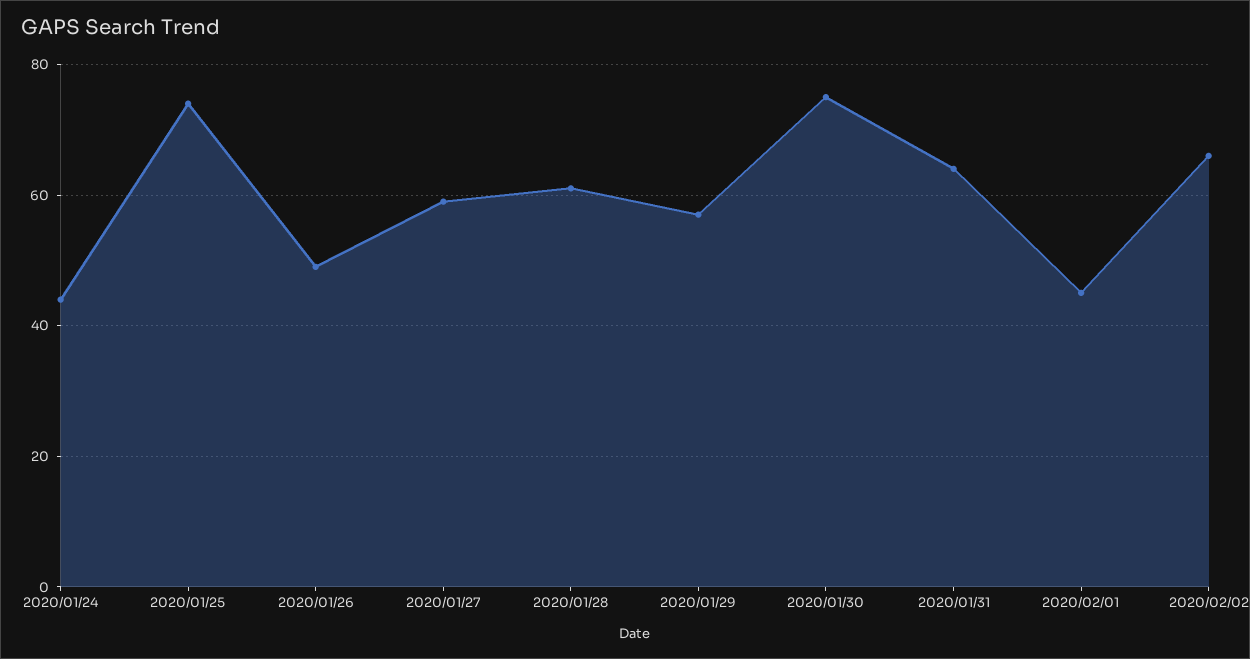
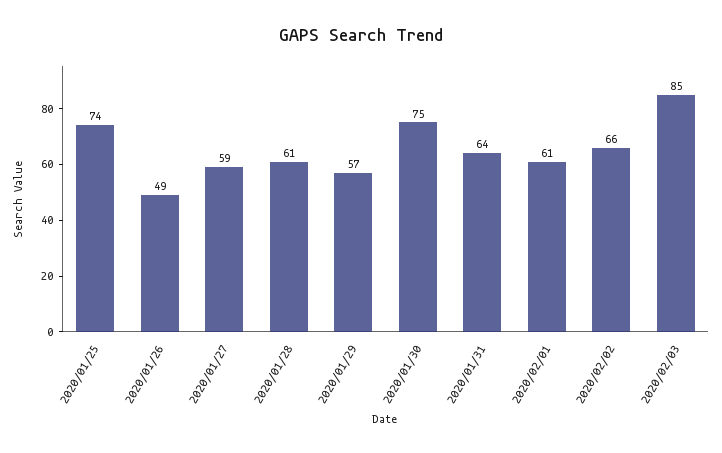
2020/01/24: 45 -> none
2020/02/01: 45 -> 61
2020/02/03: none -> 85

